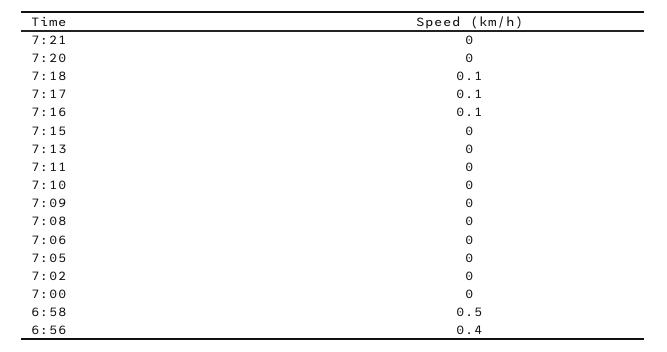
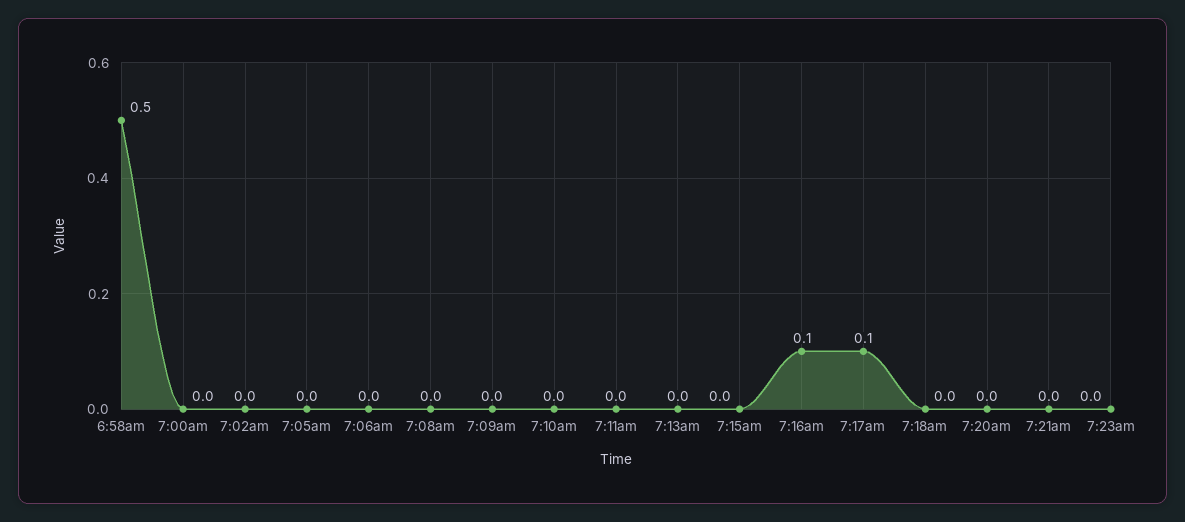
7:18: 0.1 -> 0
6:56: 0.4 -> none
7:23am: none -> 0

